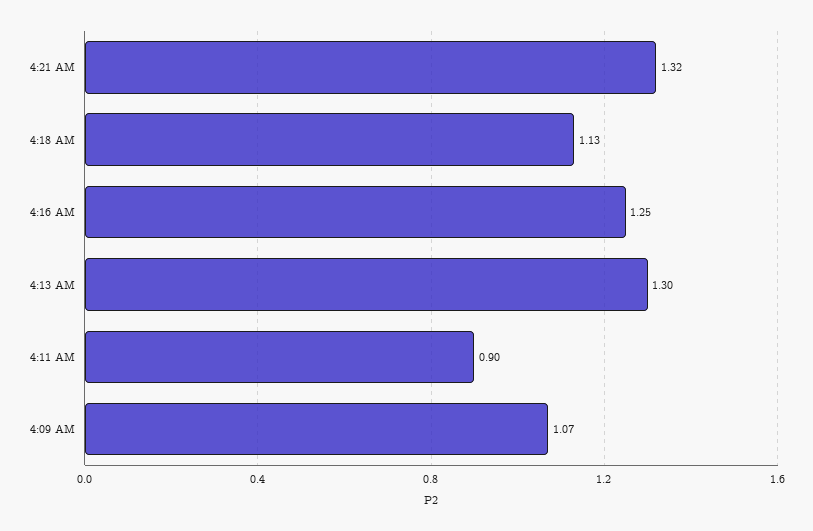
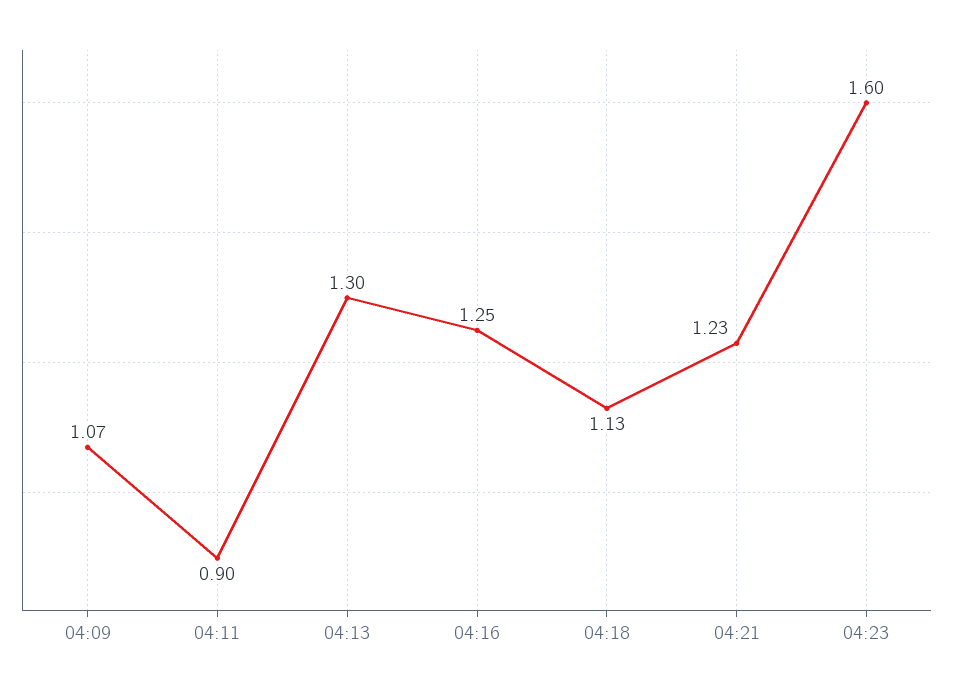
4:21 AM: 1.32 -> 1.23
04:23: none -> 1.6

